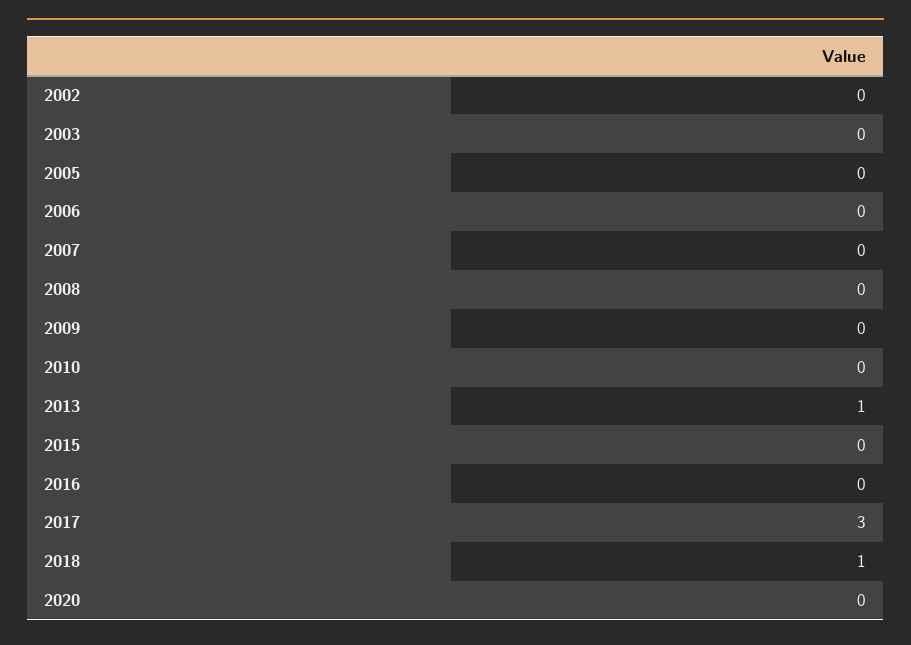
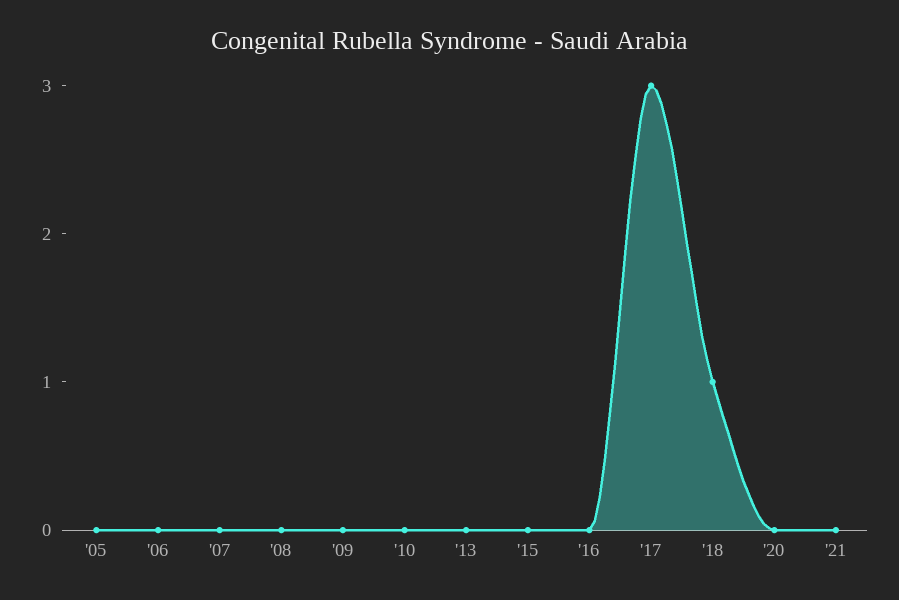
2002: 0 -> none
2003: 0 -> none
2013: 1 -> 0
'21: none -> 0

